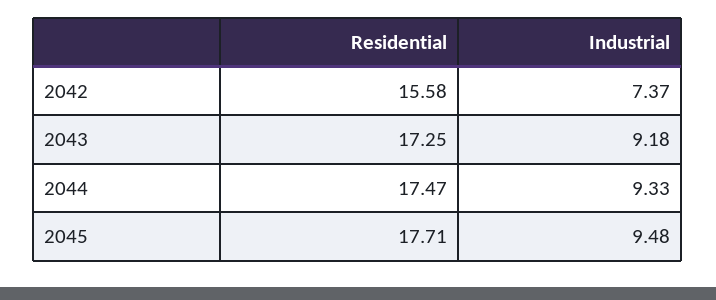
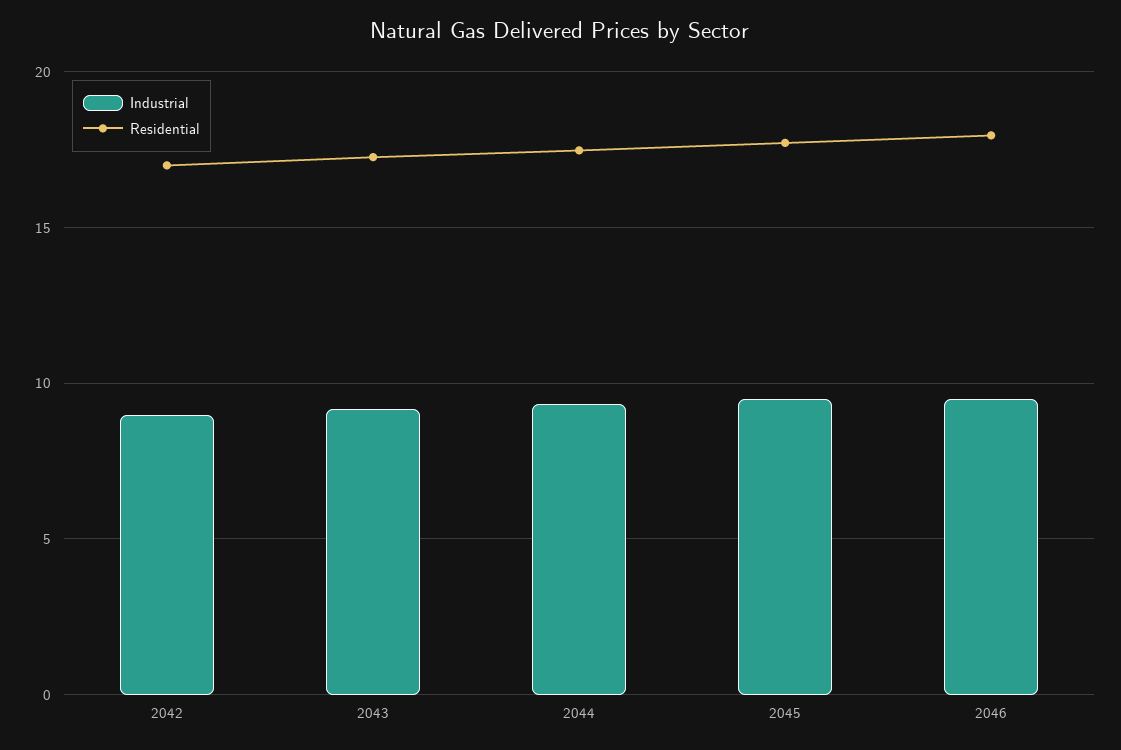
Residential, 2042: 15.58 -> 17
Industrial, 2042: 7.37 -> 9
Industrial, 2046: none -> 9.5
Residential, 2046: none -> 18

